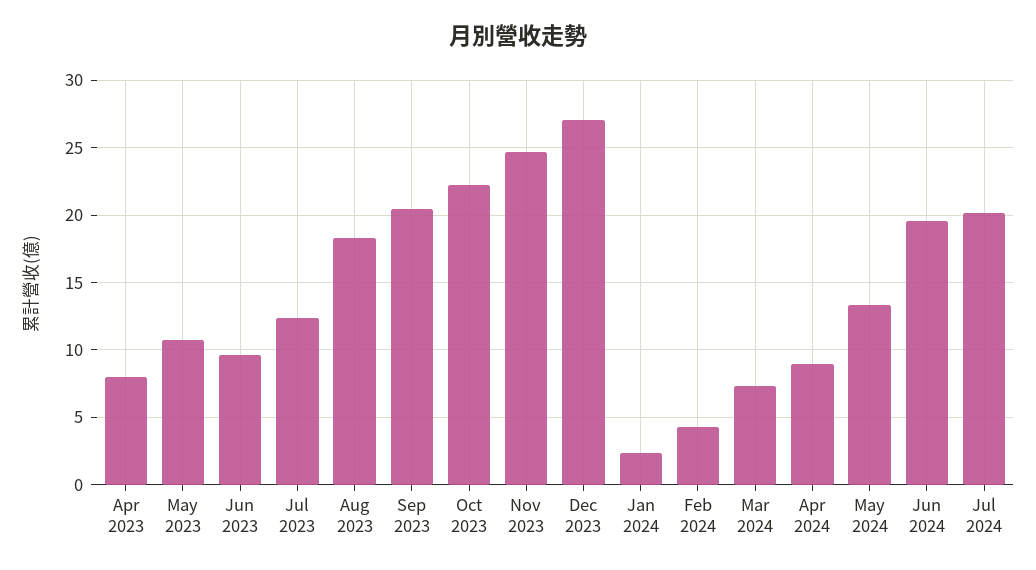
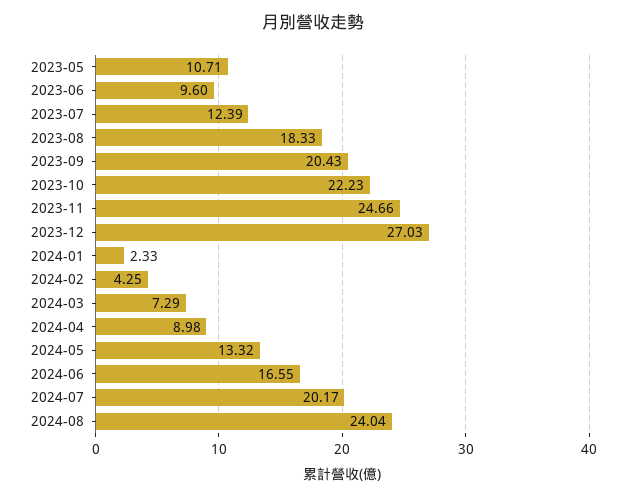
Apr 2023: 8 -> none
Jun 2024: 19.5 -> 16.55
2024-08: none -> 24.04

